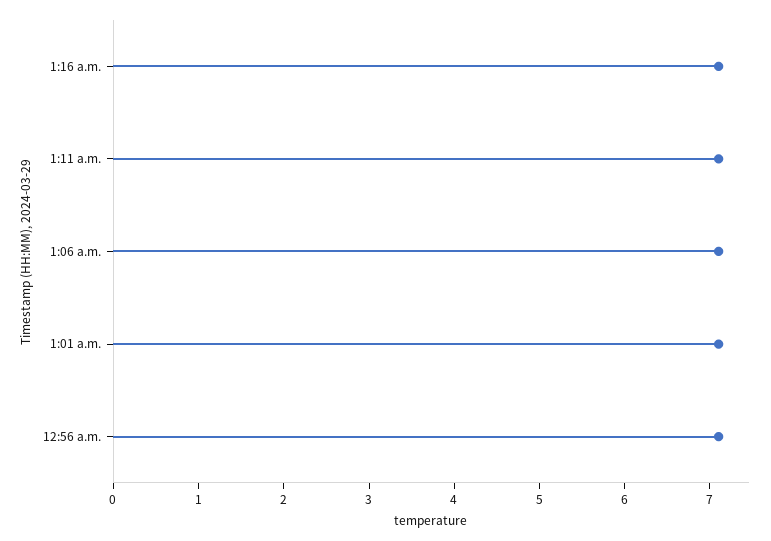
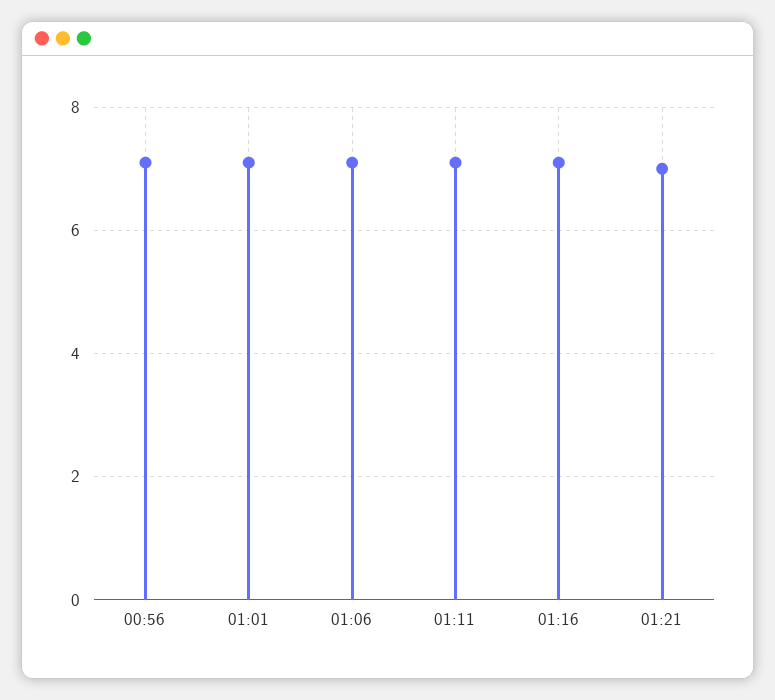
01:21: none -> 7

